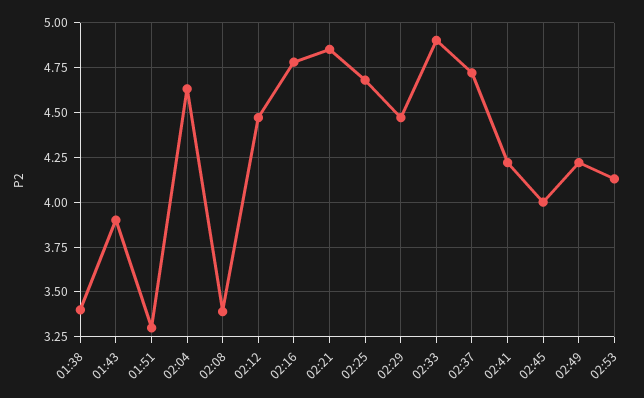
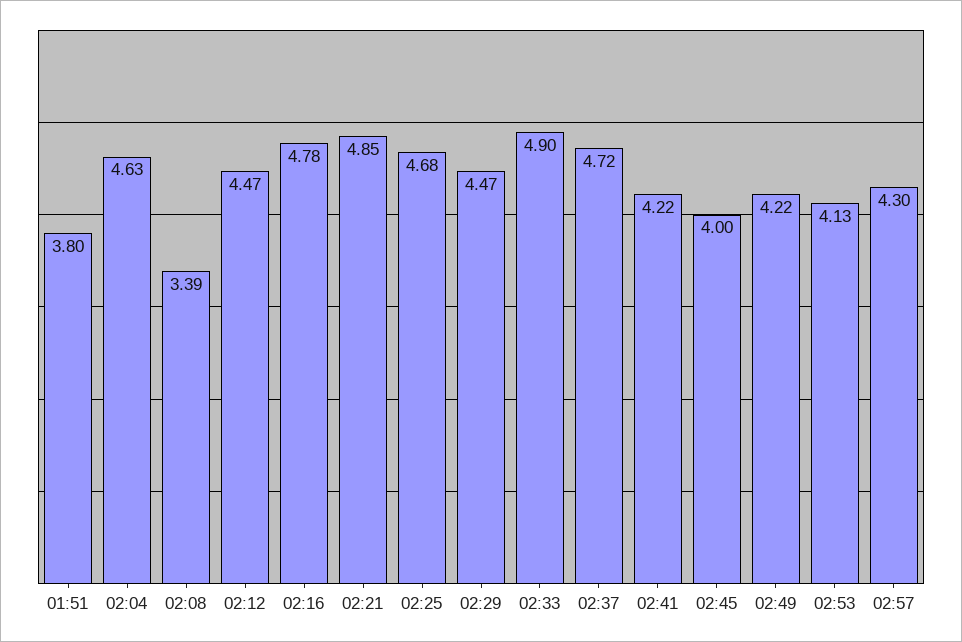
01:38: 3.4 -> none
01:43: 3.9 -> none
01:51: 3.3 -> 3.8
02:57: none -> 4.3

